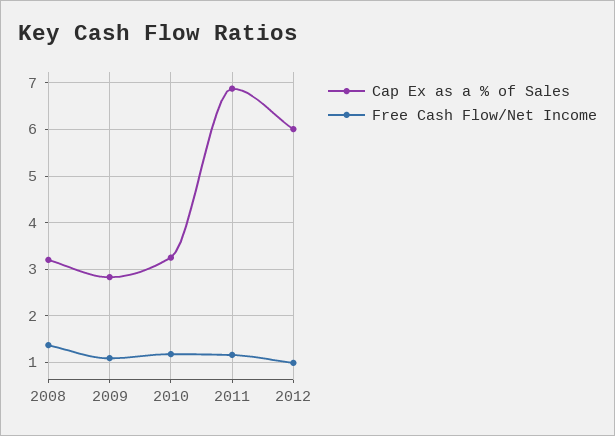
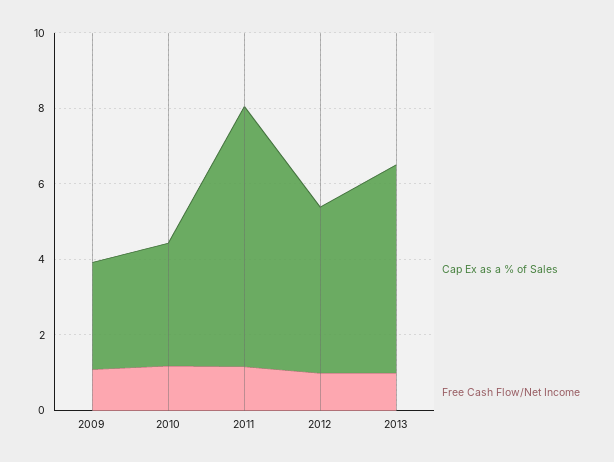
Cap Ex as a % of Sales, 2008: 3.2 -> none
Free Cash Flow/Net Income, 2008: 1.4 -> none
Cap Ex as a % of Sales, 2012: 6 -> 4.5
Cap Ex as a % of Sales, 2013: none -> 5.5
Free Cash Flow/Net Income, 2013: none -> 1

